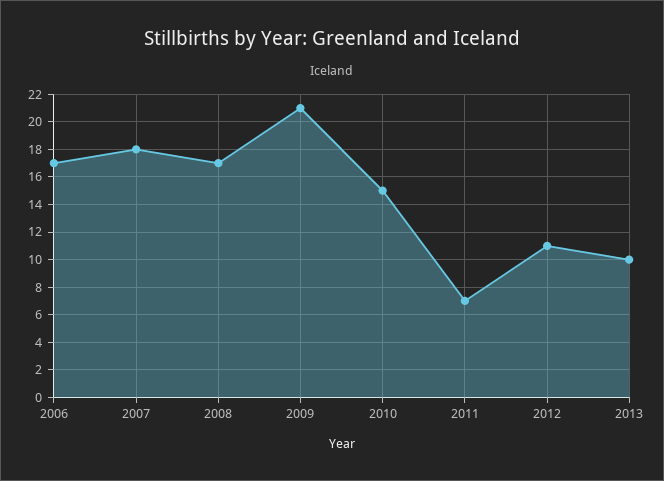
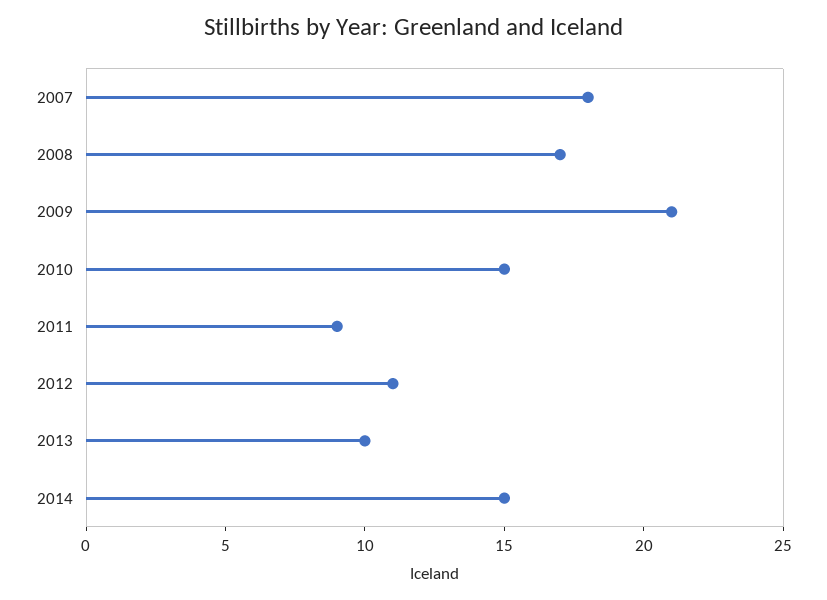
2006: 17 -> none
2011: 7 -> 9
2014: none -> 15

